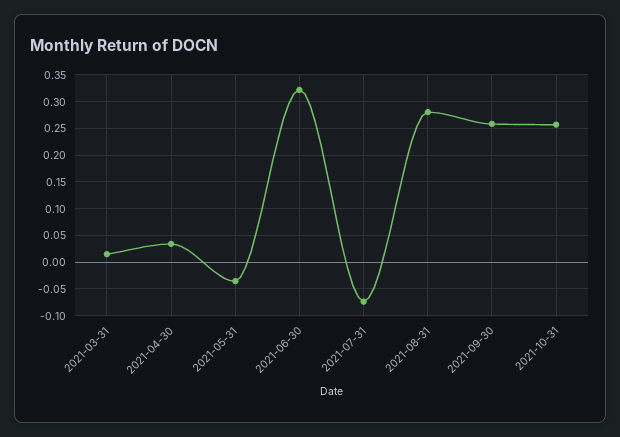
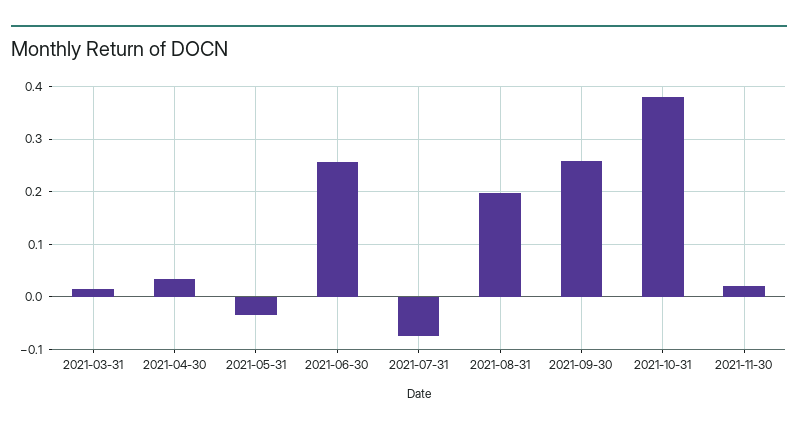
2021-06-30: 0.325 -> 0.26
2021-08-31: 0.275 -> 0.2
2021-10-31: 0.25 -> 0.38
2021-11-30: none -> 0.02

